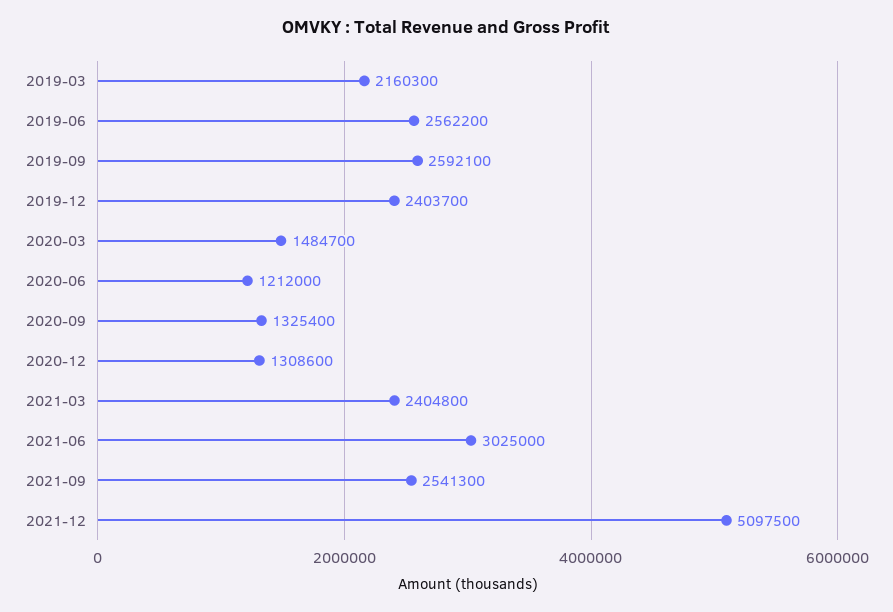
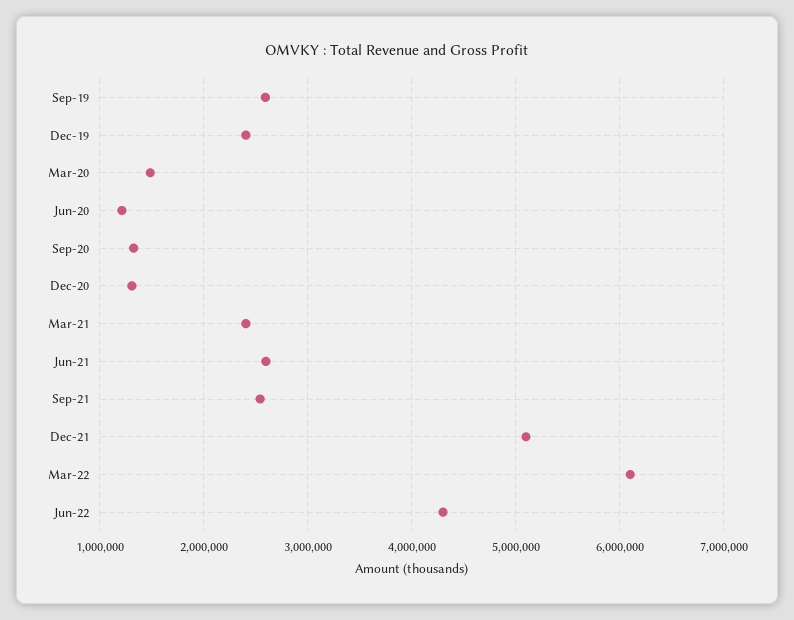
2019-03: 2160300 -> none
2019-06: 2562200 -> none
2021-06: 3025000 -> 2600000
Mar-22: none -> 6100000
Jun-22: none -> 4300000

